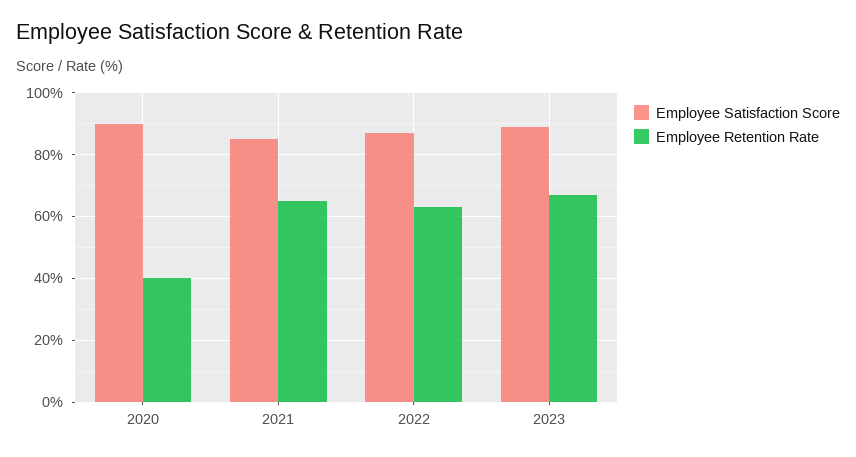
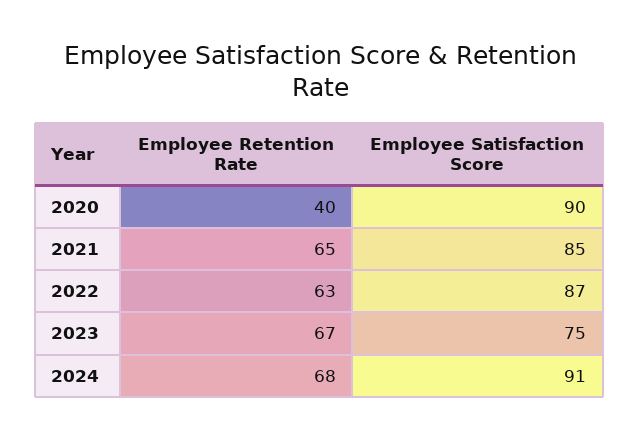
Employee Satisfaction Score, 2023: 90 -> 75
Employee Retention Rate, 2024: none -> 68
Employee Satisfaction Score, 2024: none -> 91

